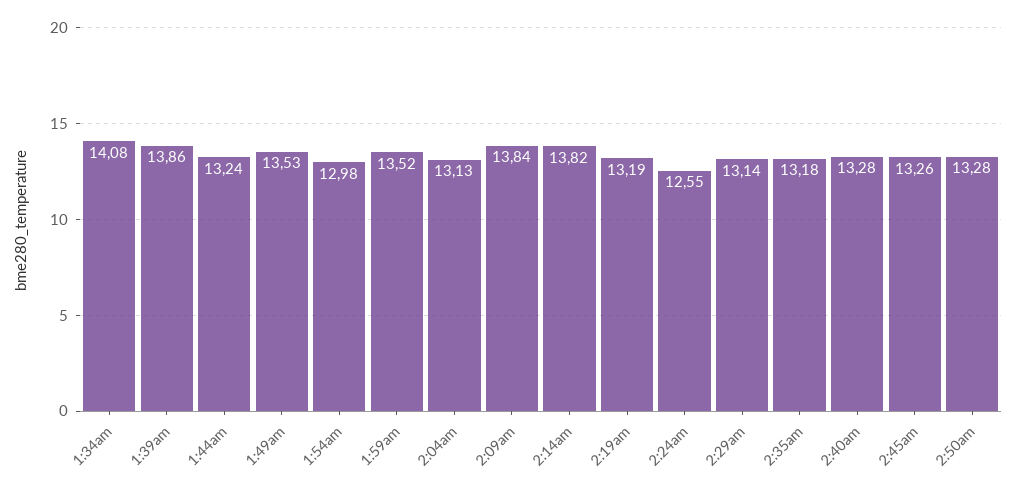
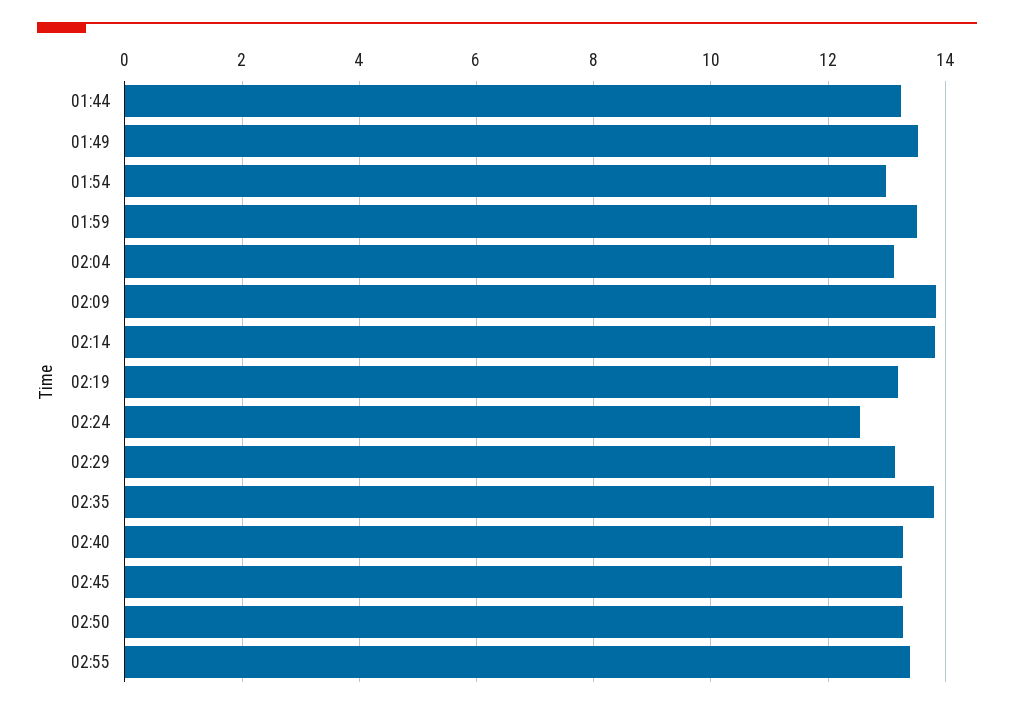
1:34am: 14.08 -> none
1:39am: 13.86 -> none
2:35am: 13.18 -> 13.8
02:55: none -> 13.4

